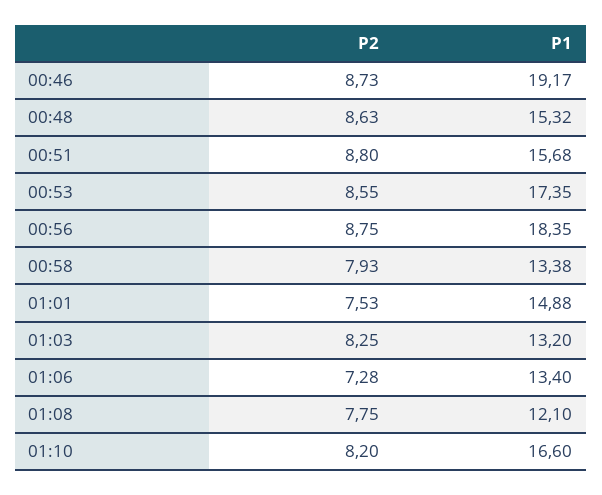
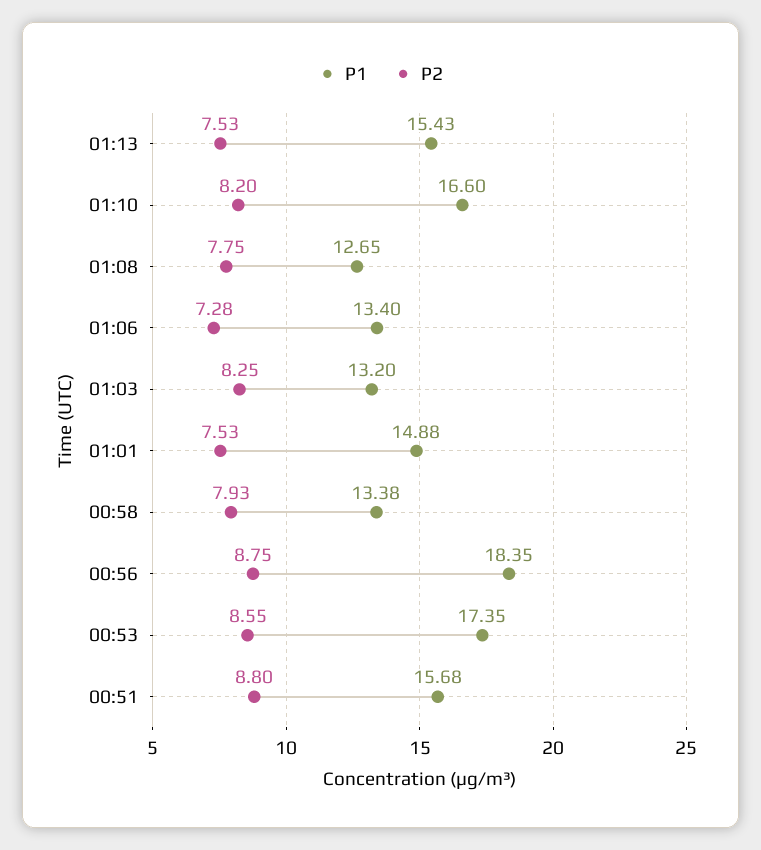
P2, 00:46: 8.73 -> none
P1, 00:46: 19.17 -> none
P2, 00:48: 8.63 -> none
P1, 00:48: 15.32 -> none
P1, 01:08: 12.1 -> 12.65
P1, 01:13: none -> 15.43
P2, 01:13: none -> 7.53

